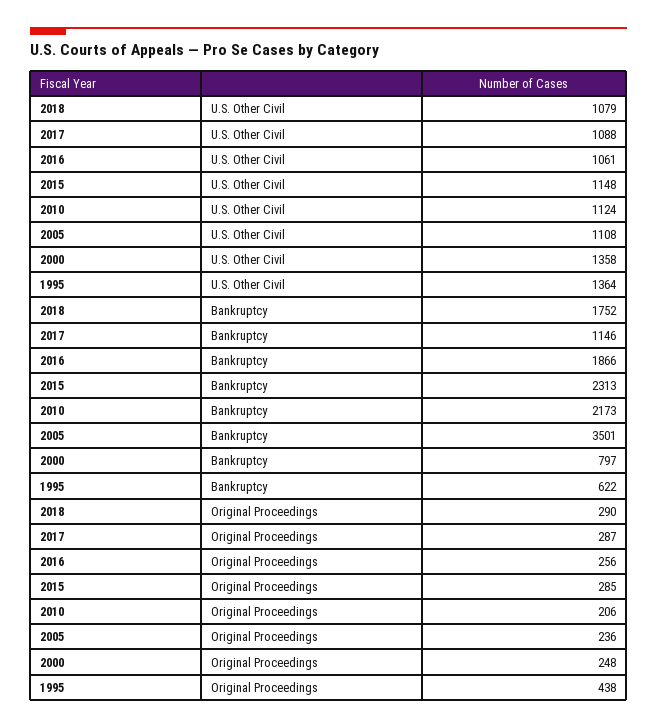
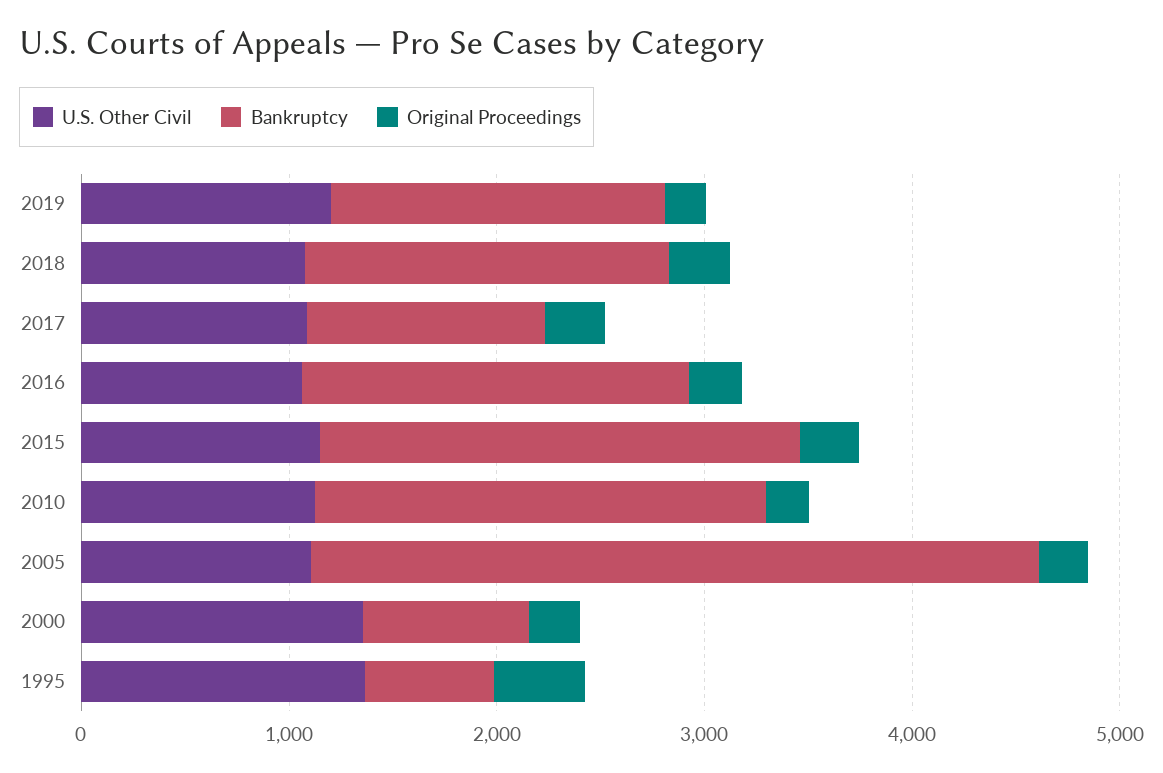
U.S. Other Civil, 2019: none -> 1200
Bankruptcy, 2019: none -> 1600
Original Proceedings, 2019: none -> 200

